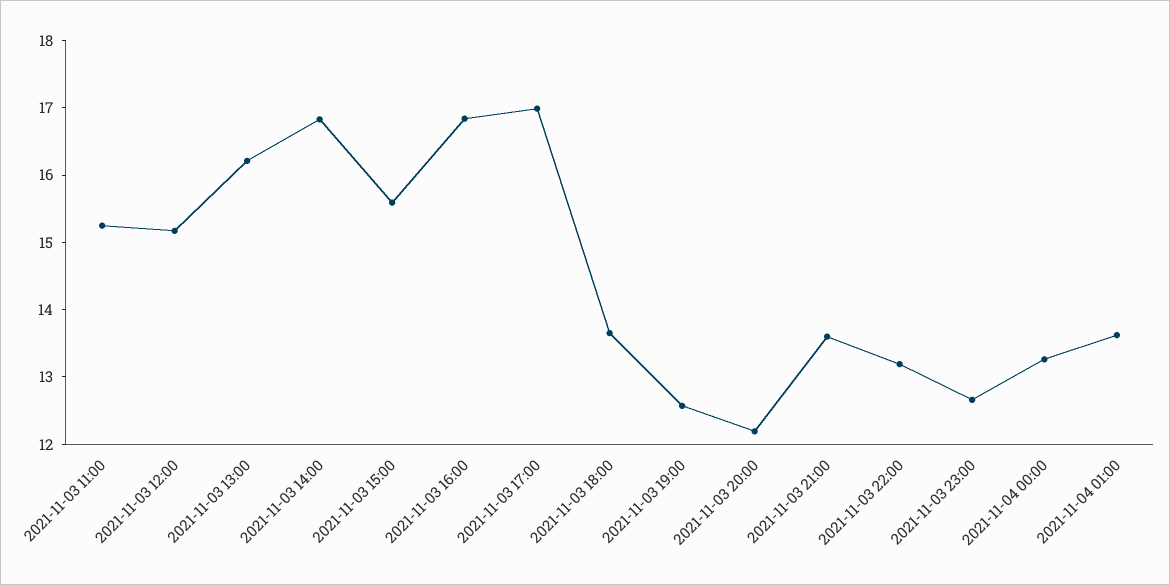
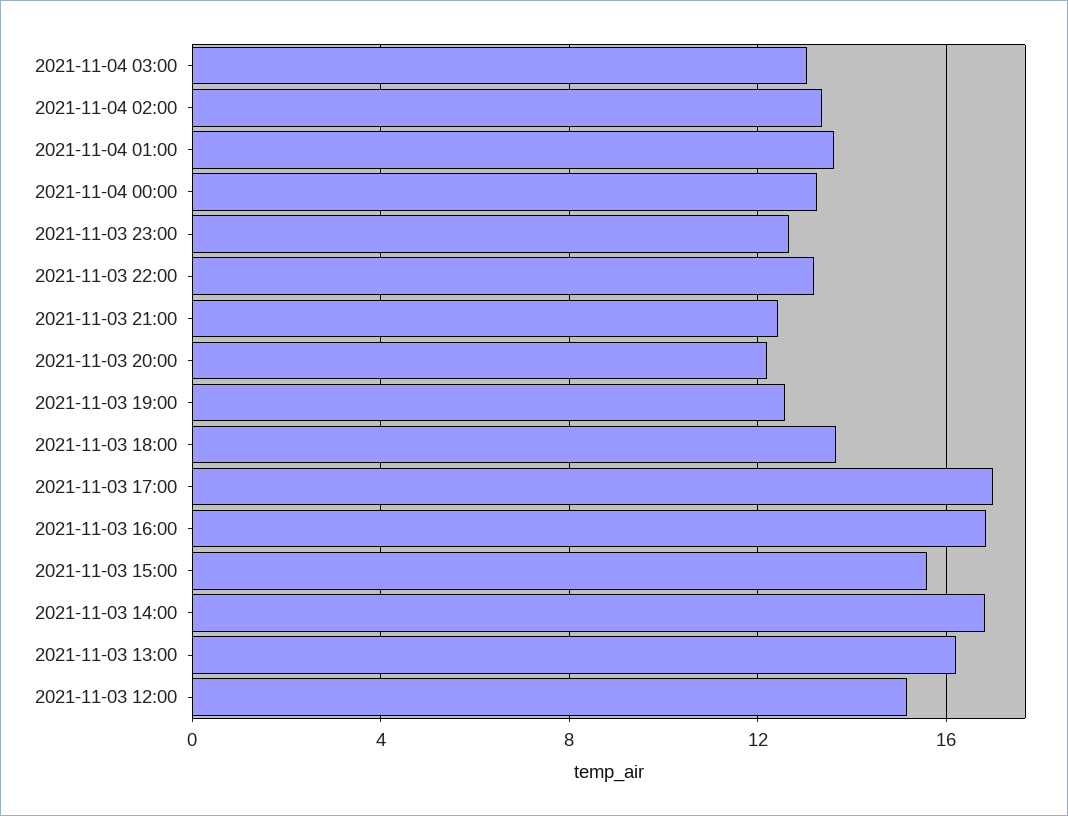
2021-11-03 11:00: 15.2 -> none
2021-11-03 21:00: 13.6 -> 12.5
2021-11-04 03:00: none -> 13
2021-11-04 02:00: none -> 13.5

